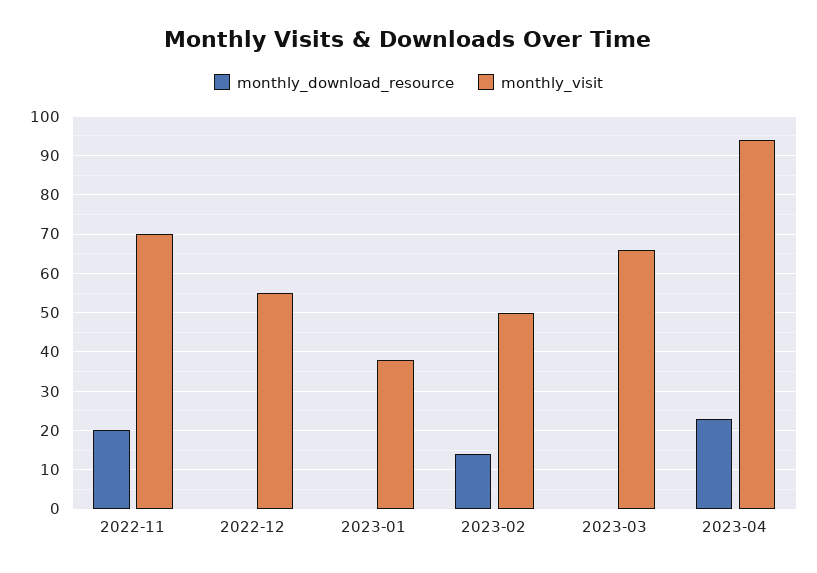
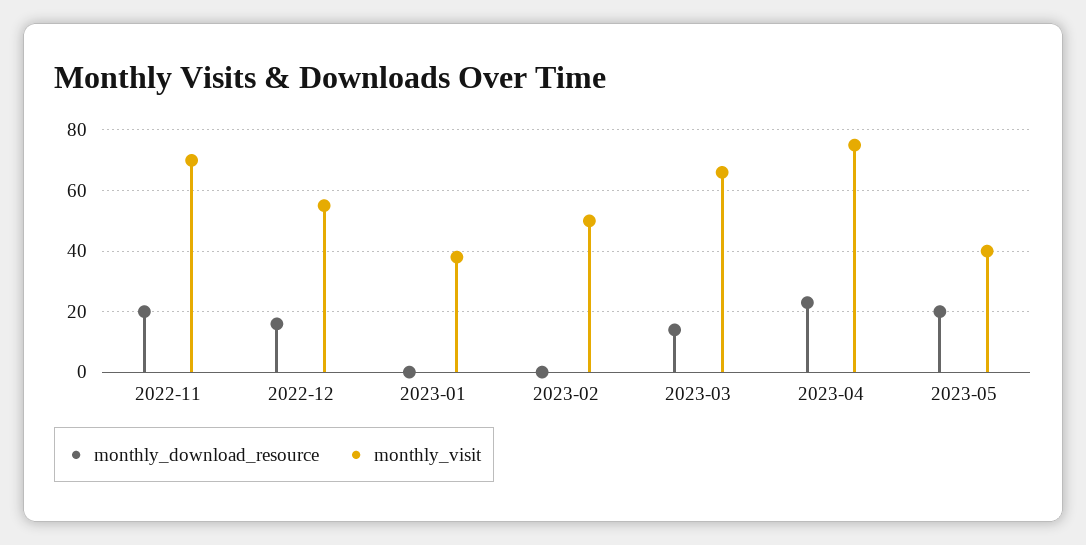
monthly_download_resource, 2022-12: 0 -> 15
monthly_download_resource, 2023-02: 15 -> 0
monthly_download_resource, 2023-03: 0 -> 15
monthly_visit, 2023-04: 95 -> 75
monthly_download_resource, 2023-05: none -> 20
monthly_visit, 2023-05: none -> 40

